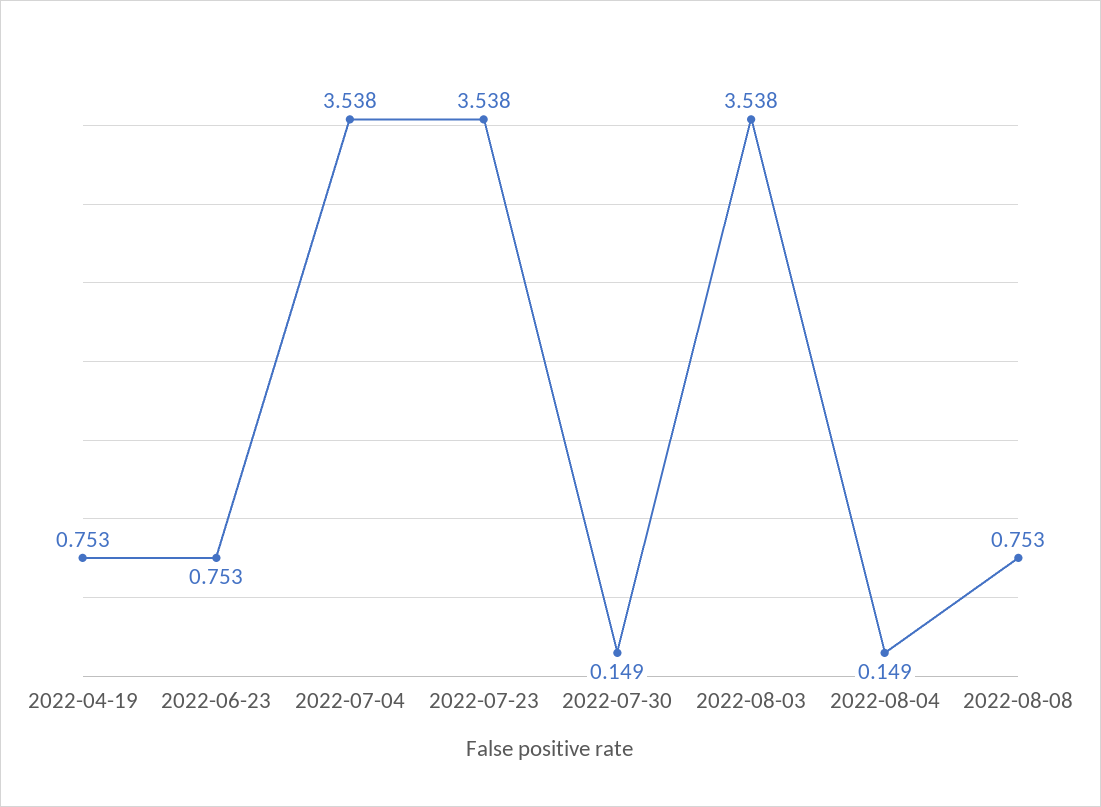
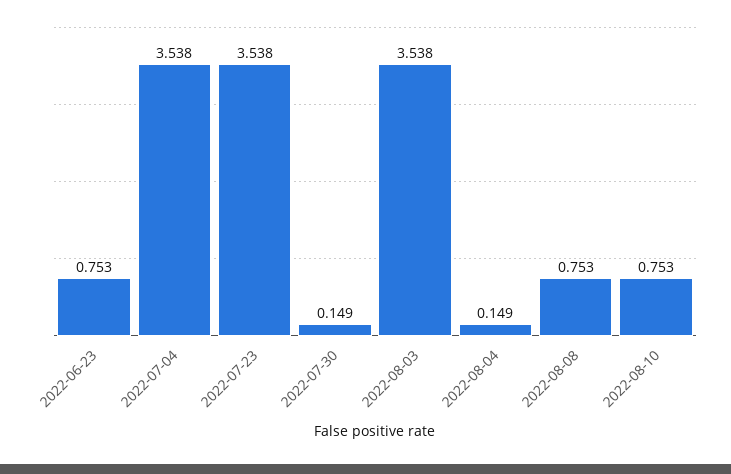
2022-04-19: 0.753 -> none
2022-08-10: none -> 0.753

